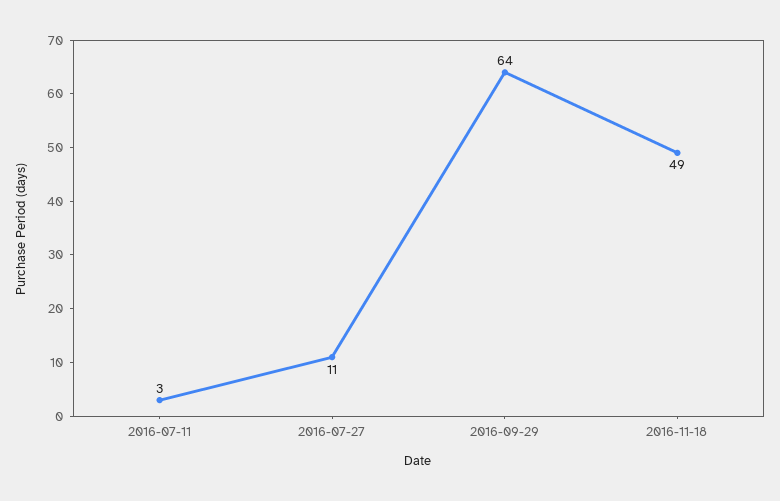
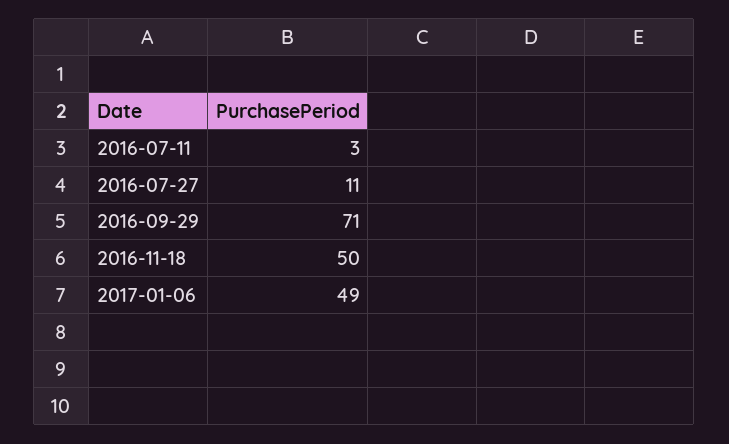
2016-09-29: 64 -> 71
2016-11-18: 49 -> 50
2017-01-06: none -> 49

